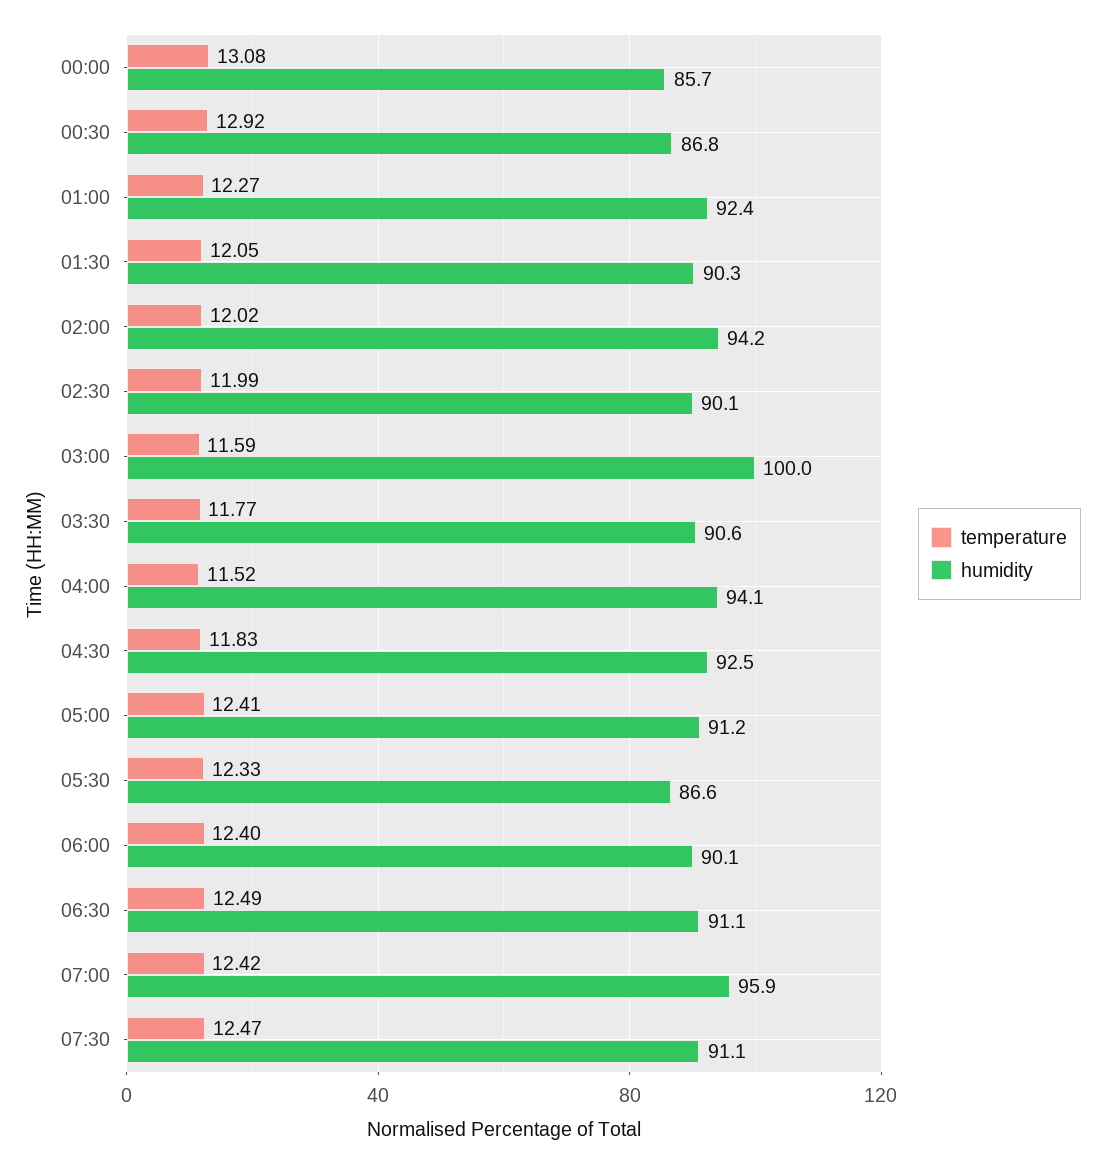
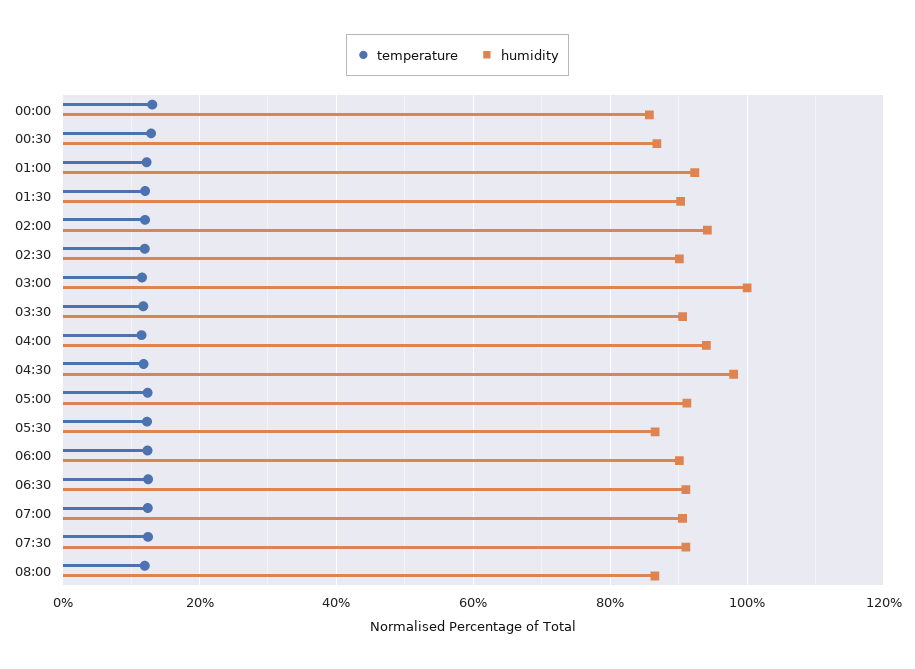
humidity, 04:30: 92.5 -> 98
humidity, 07:00: 95.9 -> 90
temperature, 08:00: none -> 12
humidity, 08:00: none -> 86

